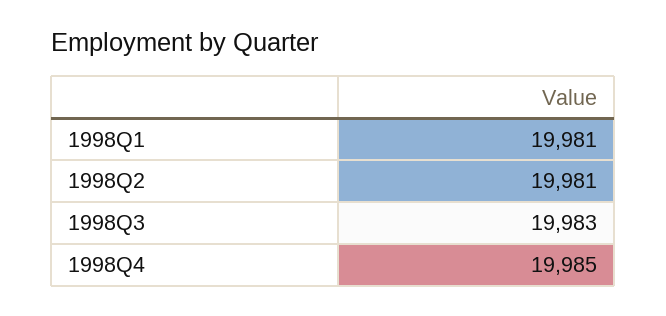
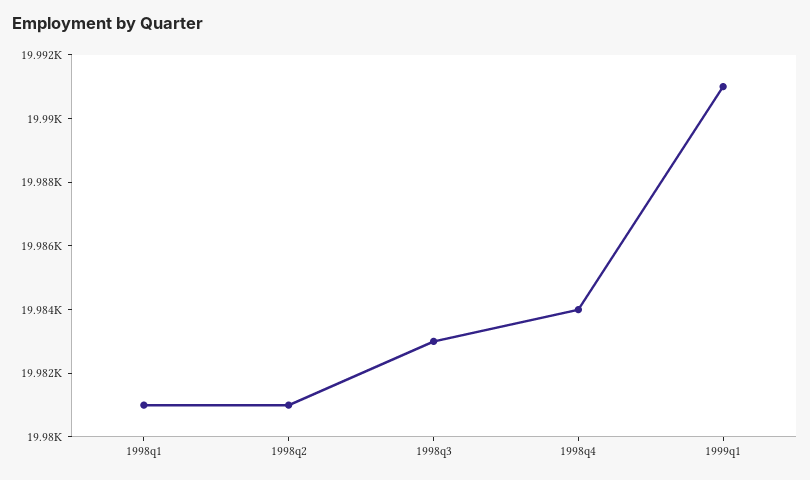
1998Q4: 19985 -> 19984
1999q1: none -> 19991

